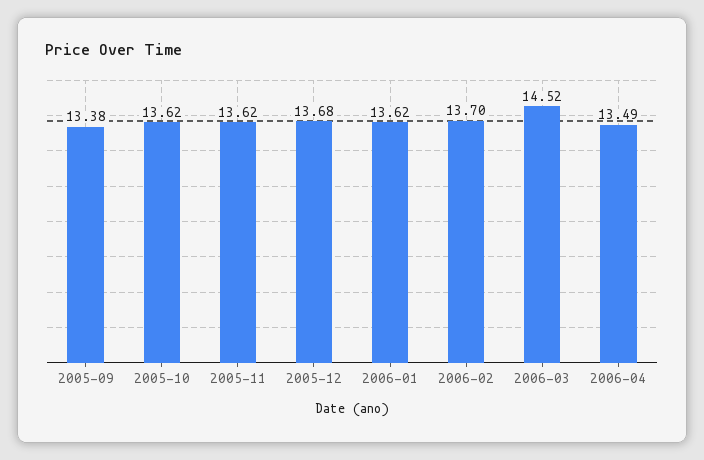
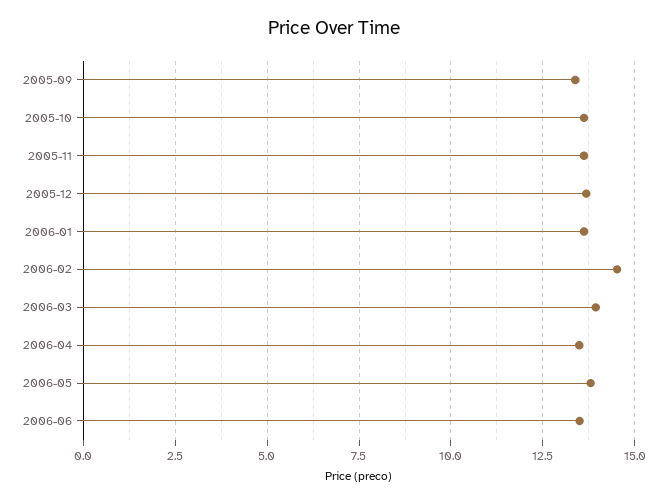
2006-02: 13.7 -> 14.5
2006-03: 14.52 -> 14
2006-05: none -> 13.75
2006-06: none -> 13.5

